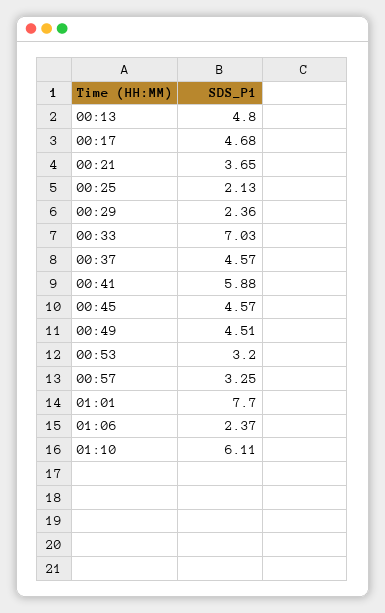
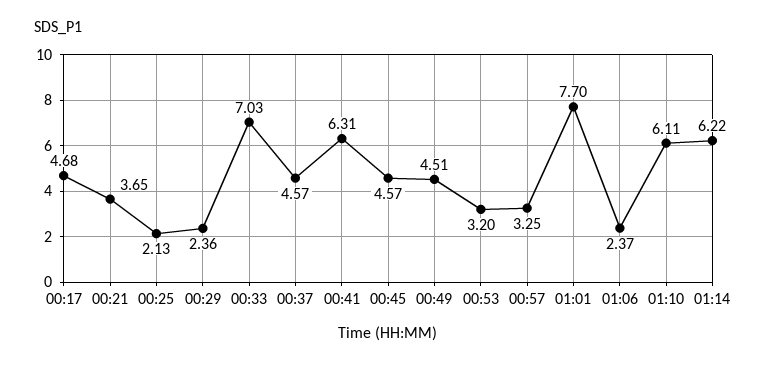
00:13: 4.8 -> none
00:41: 5.88 -> 6.31
01:14: none -> 6.22

